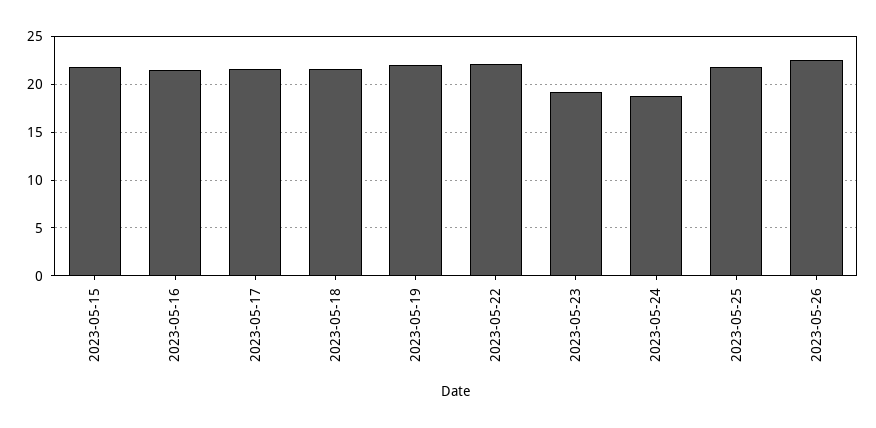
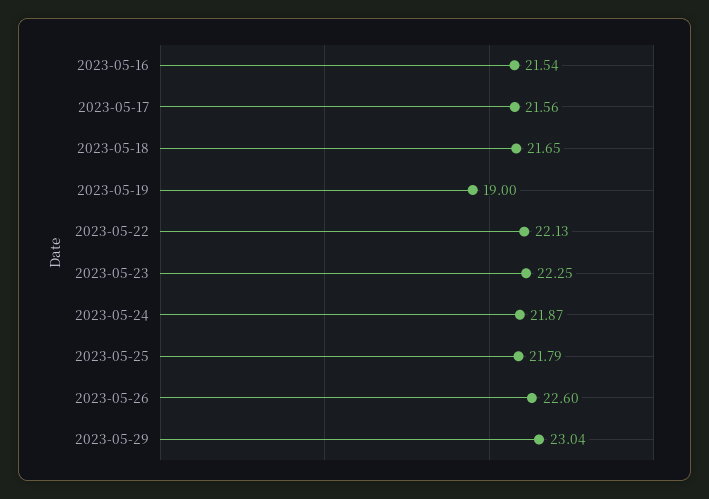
2023-05-15: 22 -> none
2023-05-19: 22 -> 19
2023-05-23: 19 -> 22.25
2023-05-24: 19 -> 21.87
2023-05-29: none -> 23.04

